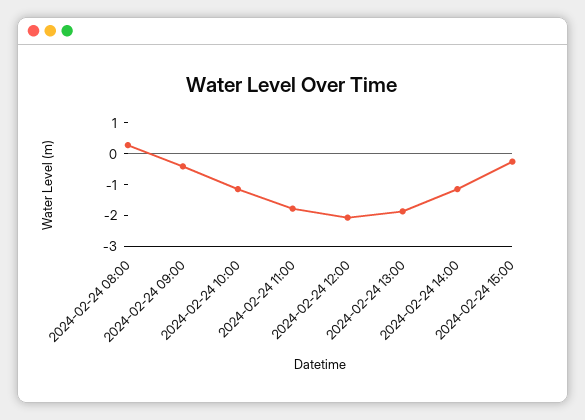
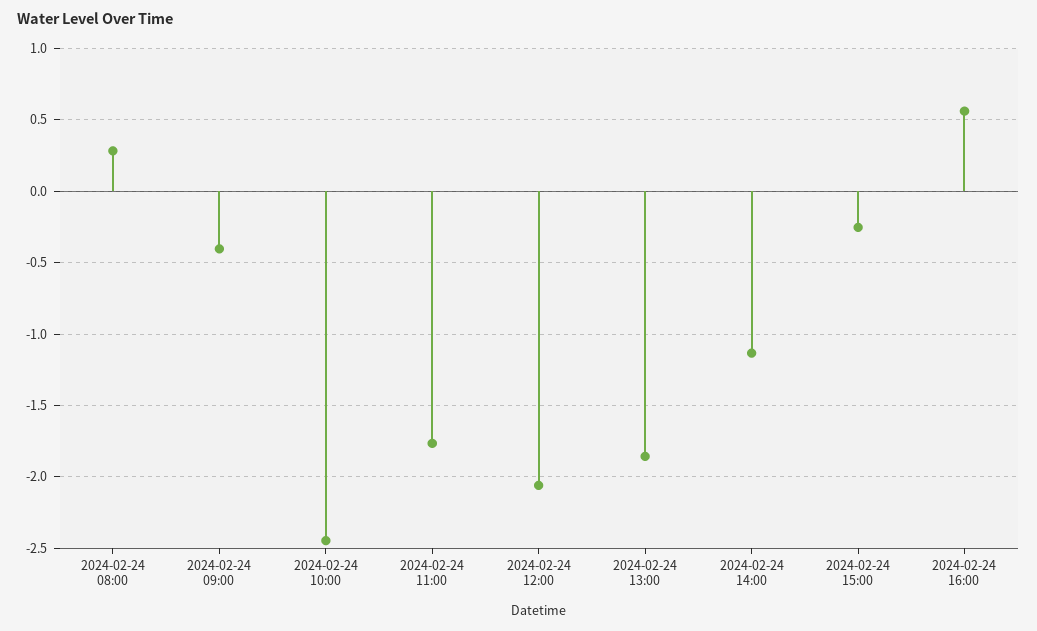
2024-02-24 10:00: -1 -> -2.45
2024-02-24 16:00: none -> 0.55

